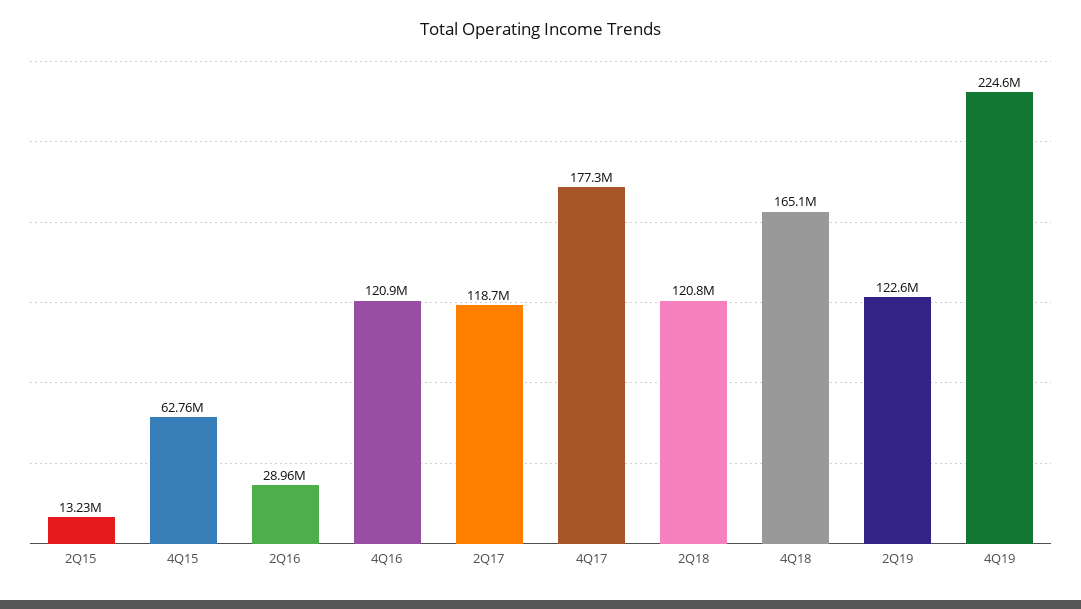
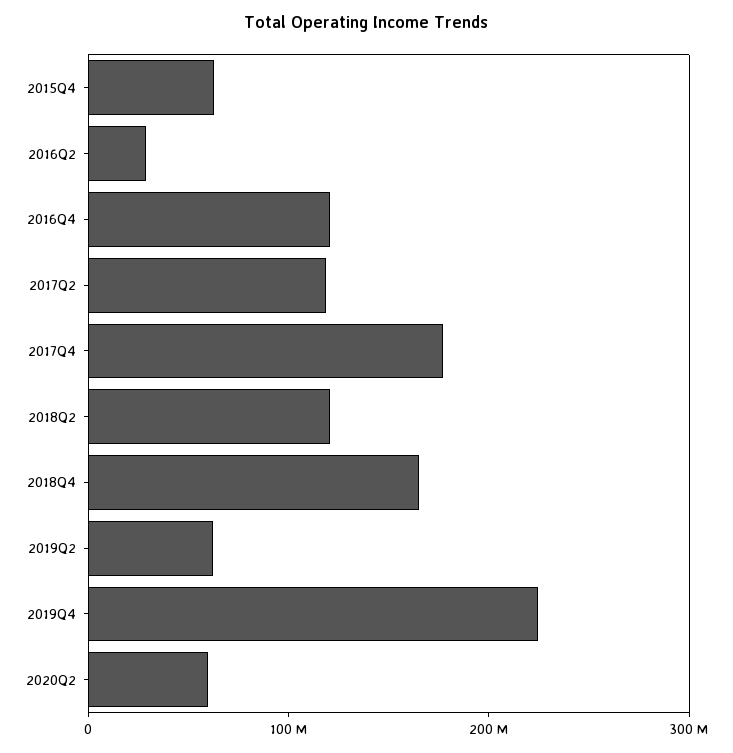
2Q15: 13230000 -> none
2Q19: 122600000 -> 60000000
2020Q2: none -> 60000000

